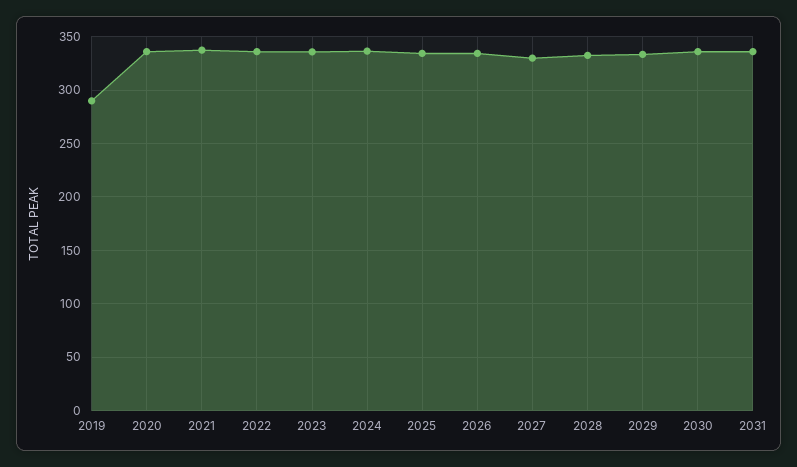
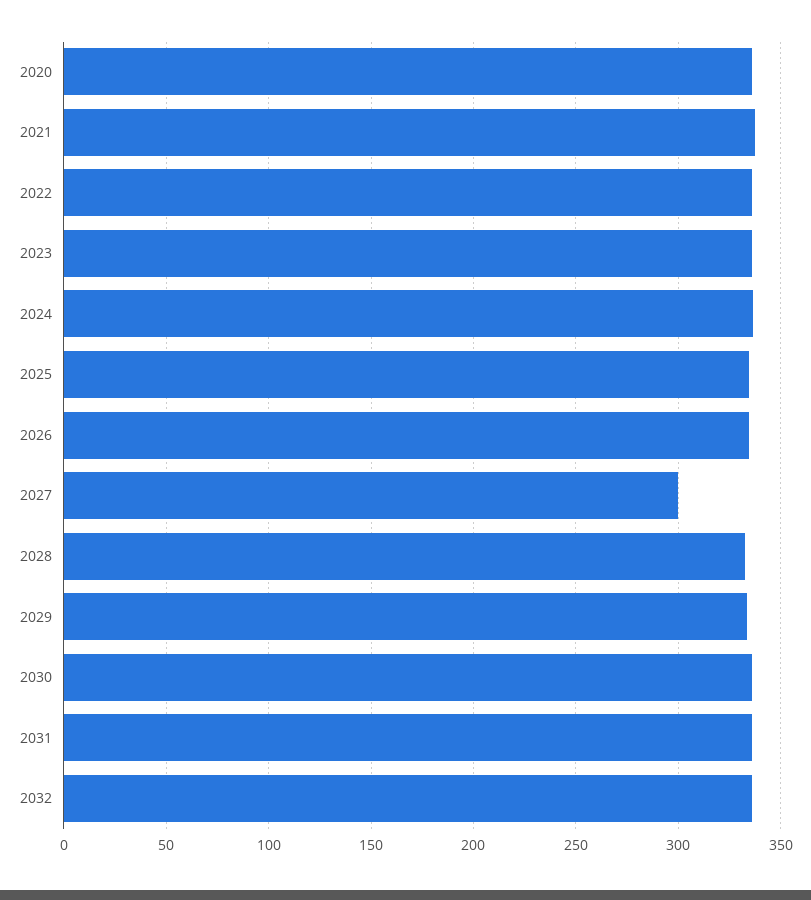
2019: 290 -> none
2027: 330 -> 300
2032: none -> 335

